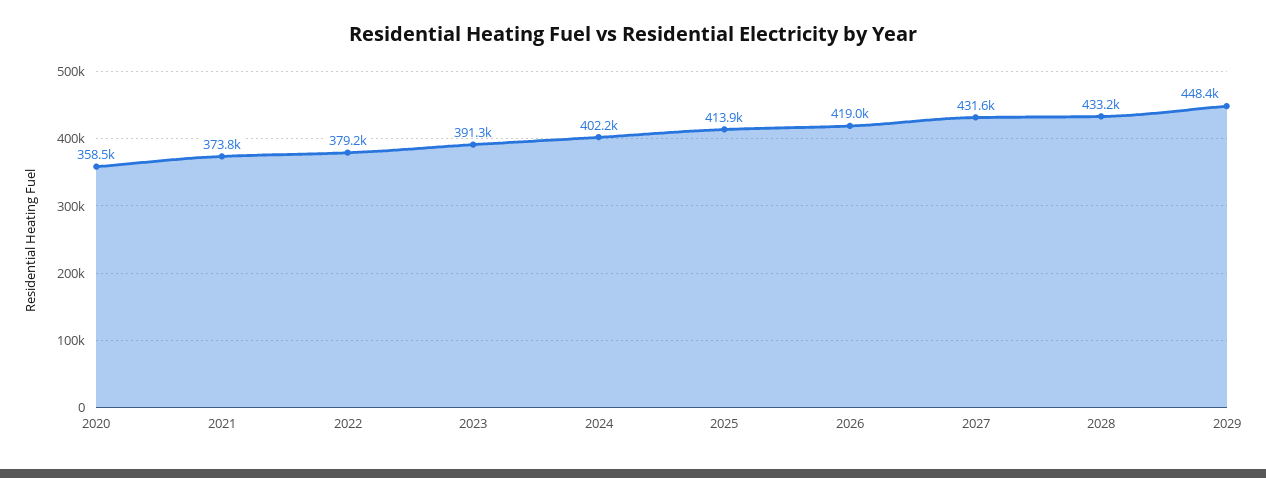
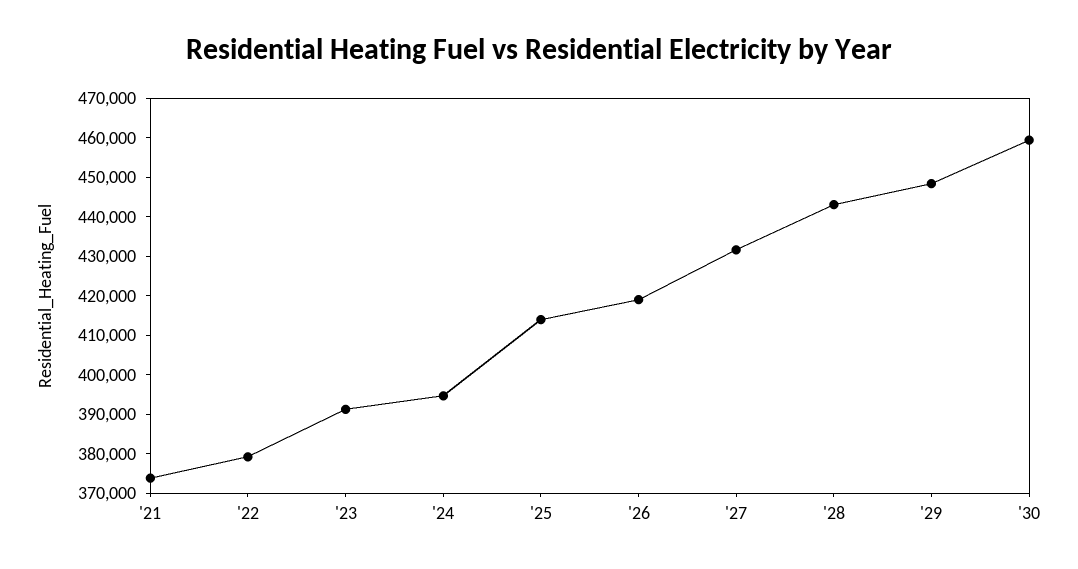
2020: 358500 -> none
2024: 402200 -> 395000
2028: 433200 -> 442500
'30: none -> 460000

